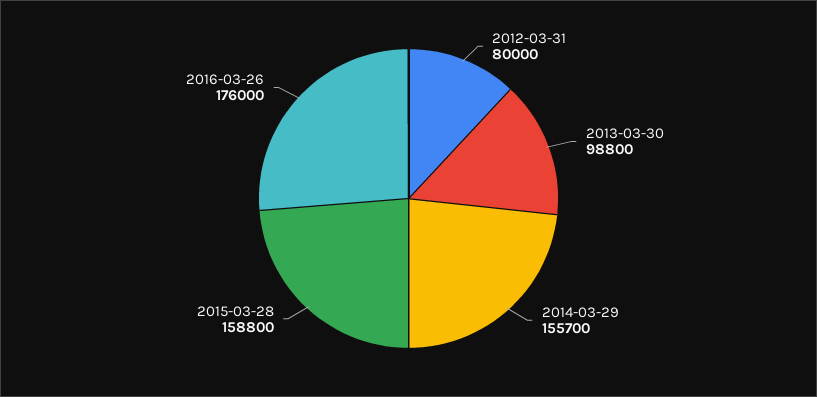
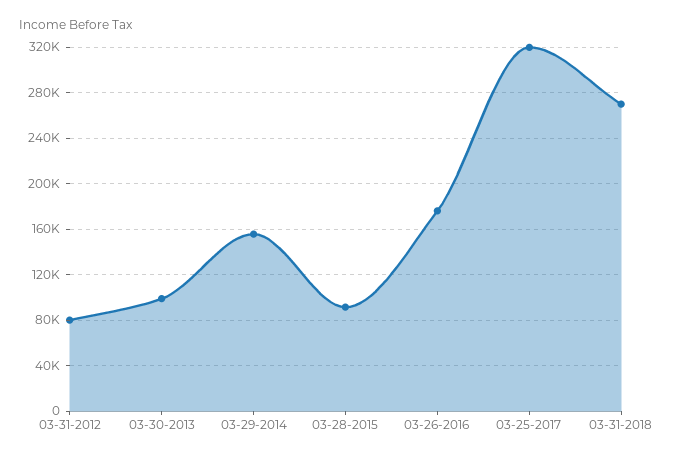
2015-03-28: 158800 -> 90000
03-25-2017: none -> 320000
03-31-2018: none -> 270000

